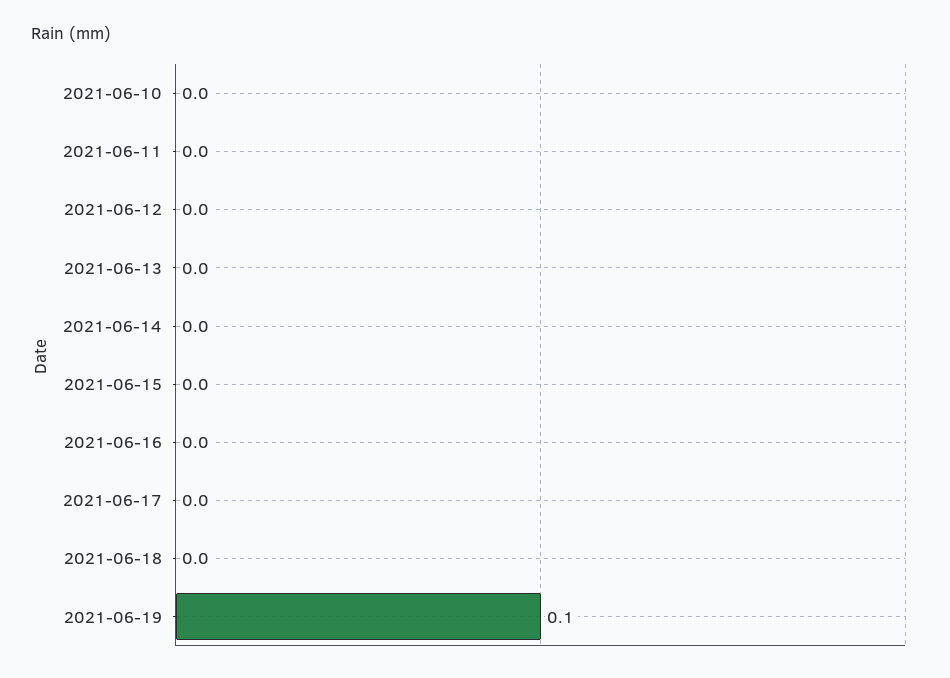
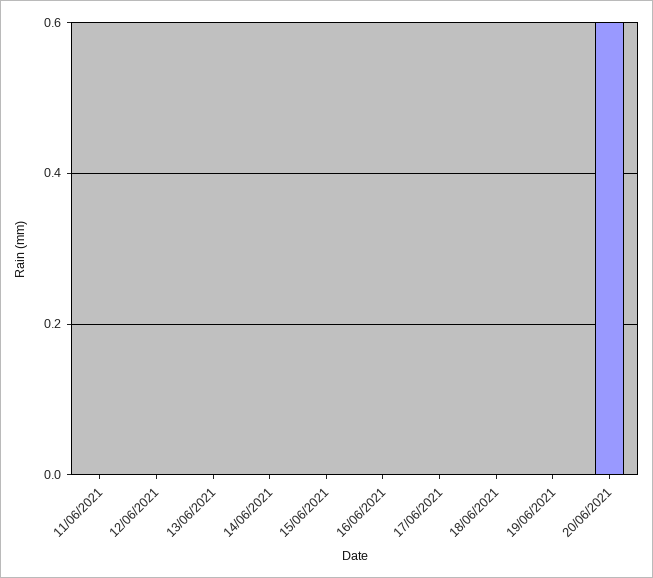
2021-06-10: 0 -> none
2021-06-19: 0.1 -> 0
20/06/2021: none -> 0.6

